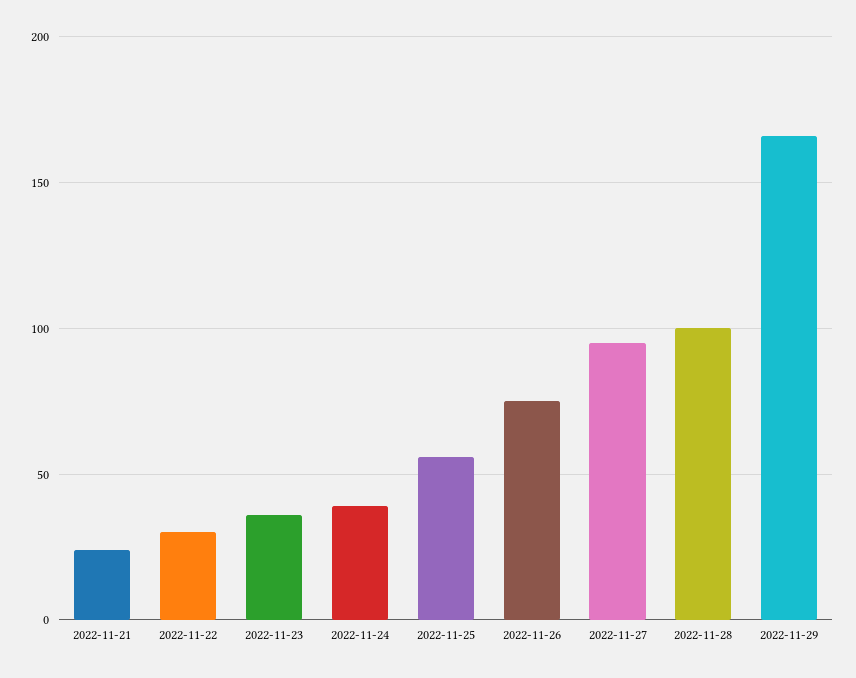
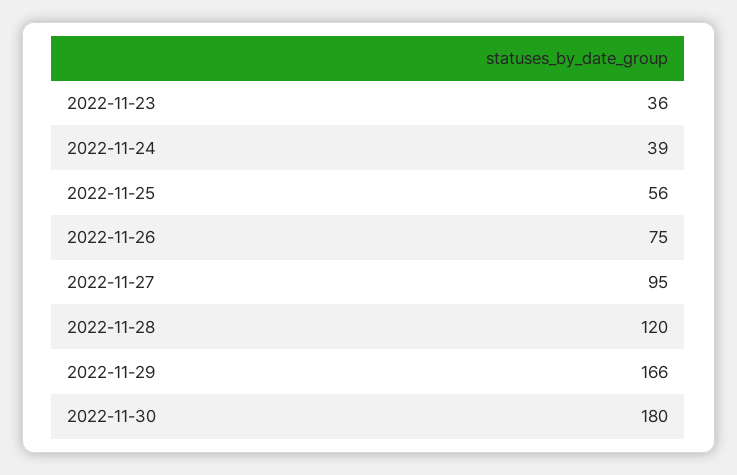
2022-11-21: 25 -> none
2022-11-22: 30 -> none
2022-11-28: 100 -> 120
2022-11-30: none -> 180

